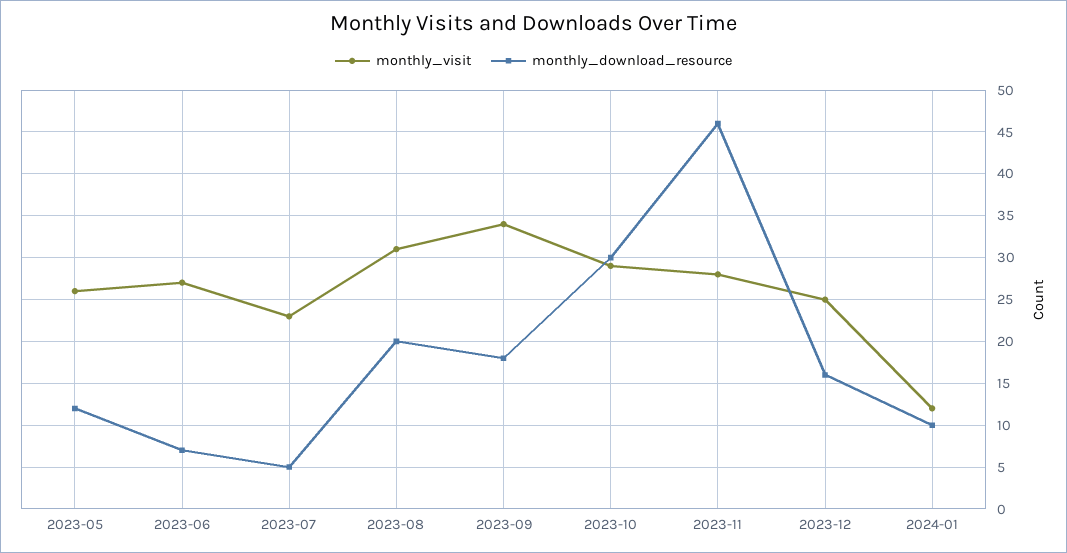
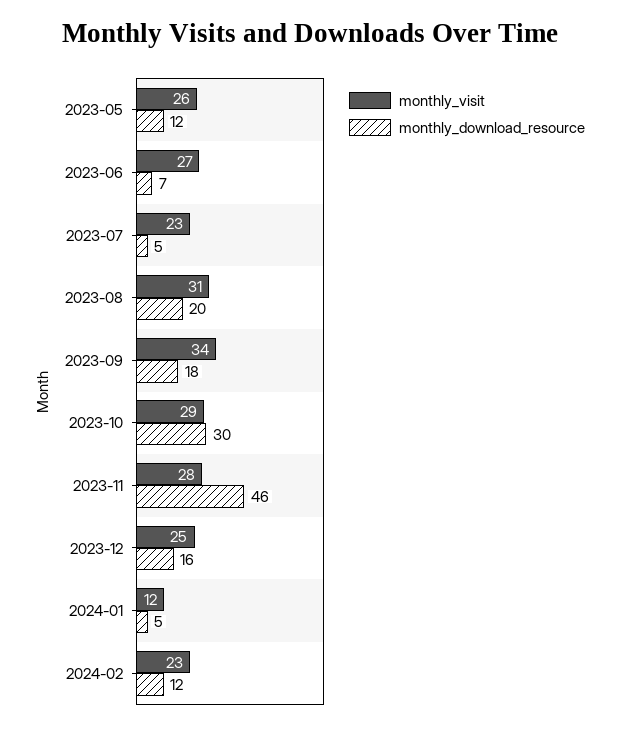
monthly_download_resource, 2024-01: 10 -> 5
monthly_visit, 2024-02: none -> 23
monthly_download_resource, 2024-02: none -> 12

